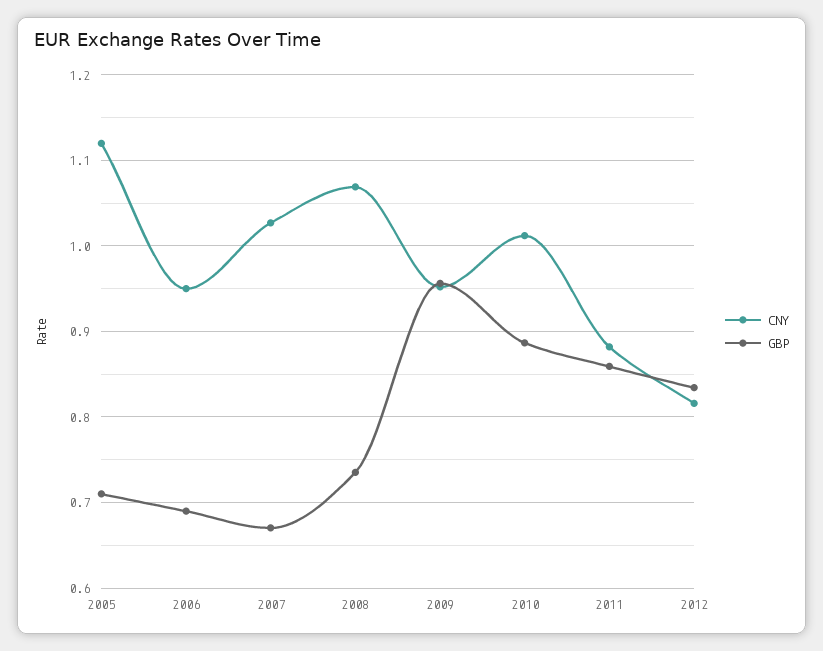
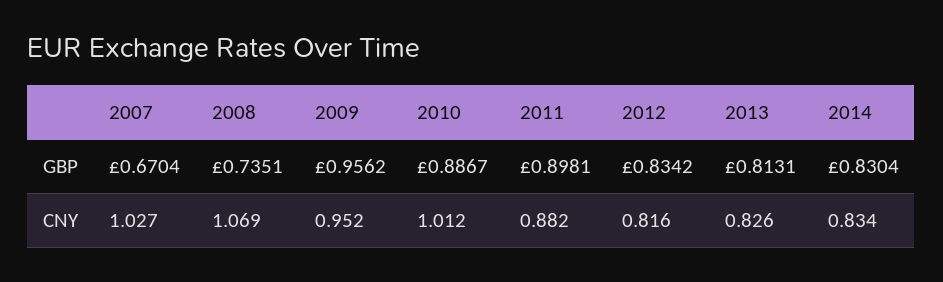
CNY, 2005: 1.12 -> none
GBP, 2005: 0.71 -> none
CNY, 2006: 0.95 -> none
GBP, 2006: 0.69 -> none
GBP, 2011: 0.86 -> 0.8981
GBP, 2013: none -> 0.8131
GBP, 2014: none -> 0.8304
CNY, 2013: none -> 0.826
CNY, 2014: none -> 0.834

